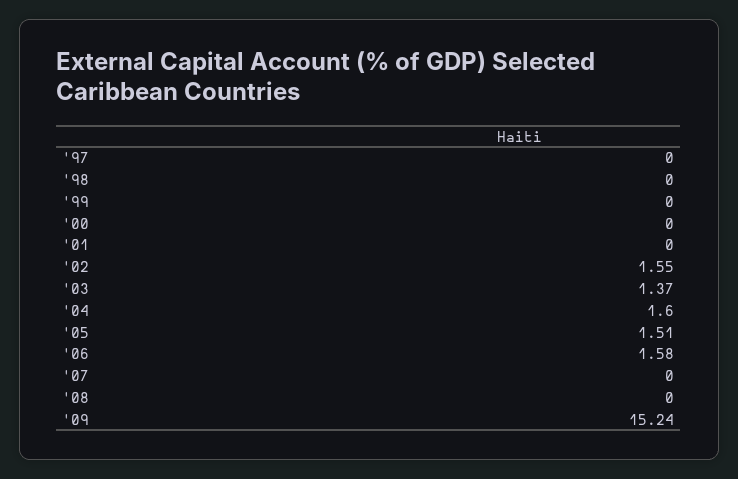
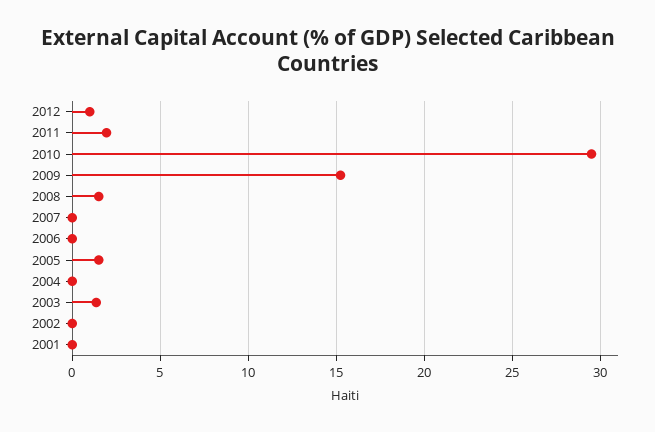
'97: 0 -> none
'98: 0 -> none
'99: 0 -> none
'00: 0 -> none
'02: 1.55 -> 0
'04: 1.6 -> 0
'06: 1.58 -> 0
'08: 0 -> 1.5
2012: none -> 1
2011: none -> 2
2010: none -> 29.5

